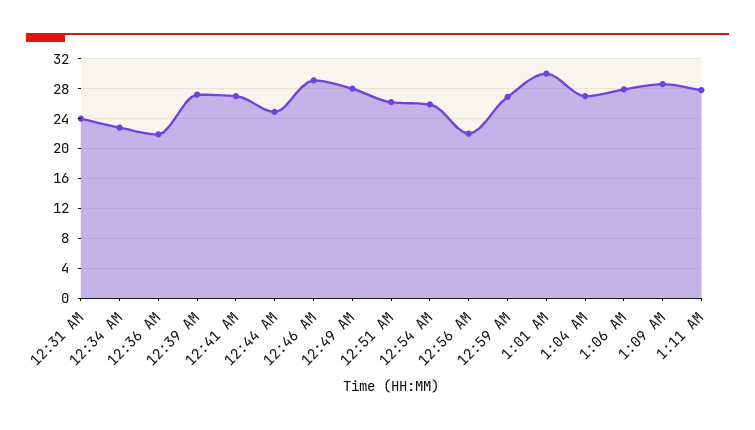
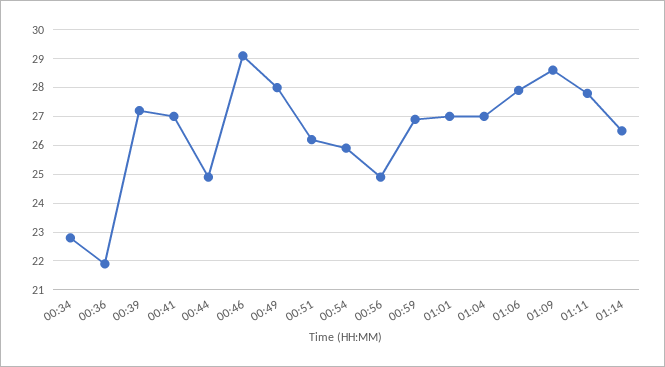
12:31 AM: 24 -> none
12:56 AM: 22 -> 25
1:01 AM: 30 -> 27
01:14: none -> 26.5

